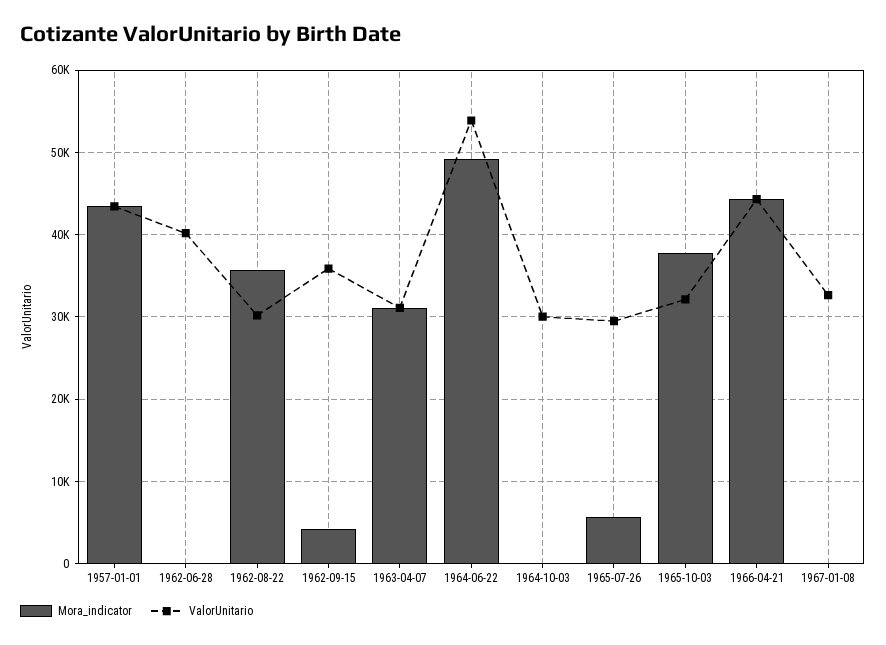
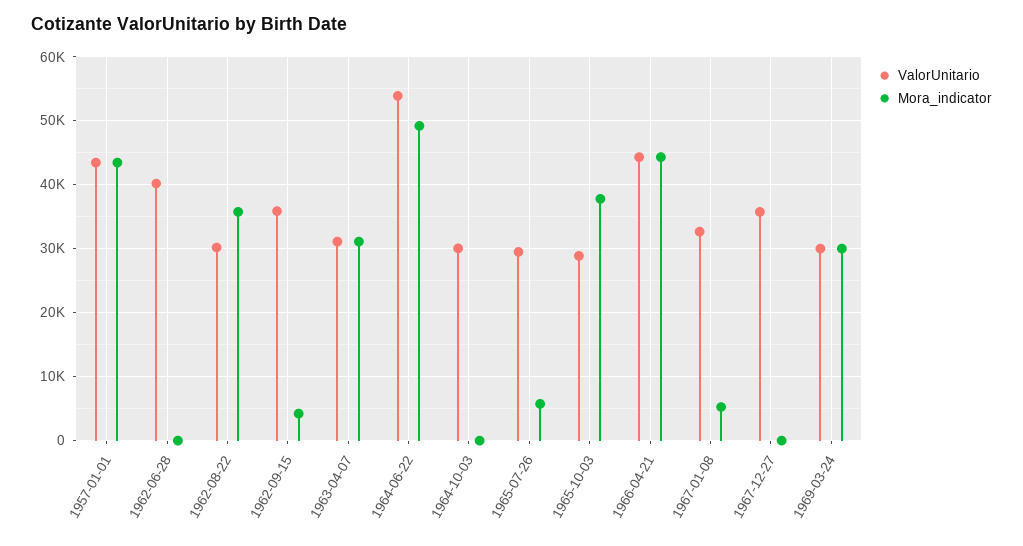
ValorUnitario, 1965-10-03: 32000 -> 29000
Mora_indicator, 1967-01-08: 0 -> 5000
ValorUnitario, 1967-12-27: none -> 36000
Mora_indicator, 1967-12-27: none -> 0
ValorUnitario, 1969-03-24: none -> 30000
Mora_indicator, 1969-03-24: none -> 30000

